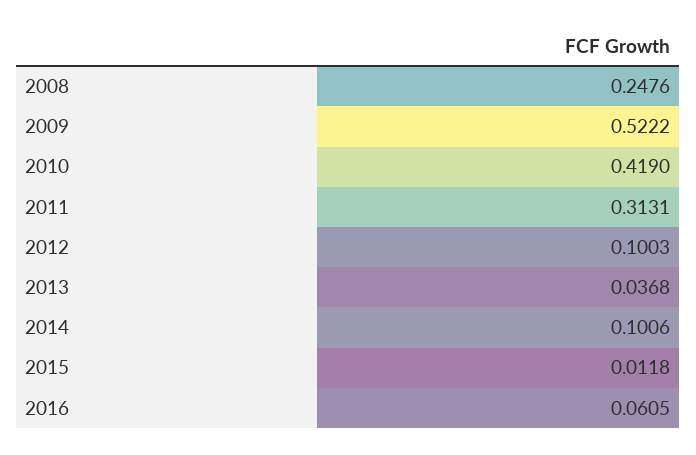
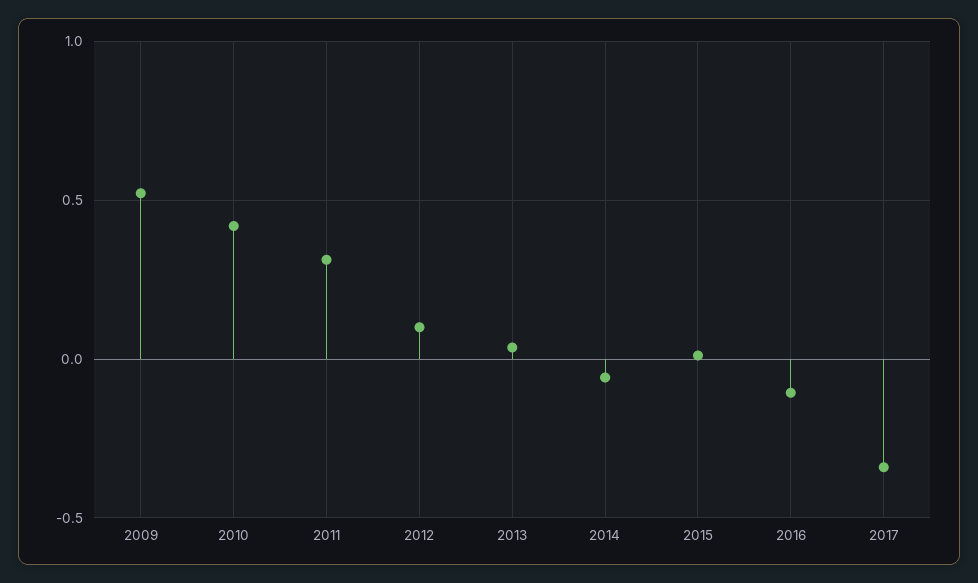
2008: 0.2476 -> none
2014: 0.1006 -> -0.05
2016: 0.0605 -> -0.1
2017: none -> -0.35

